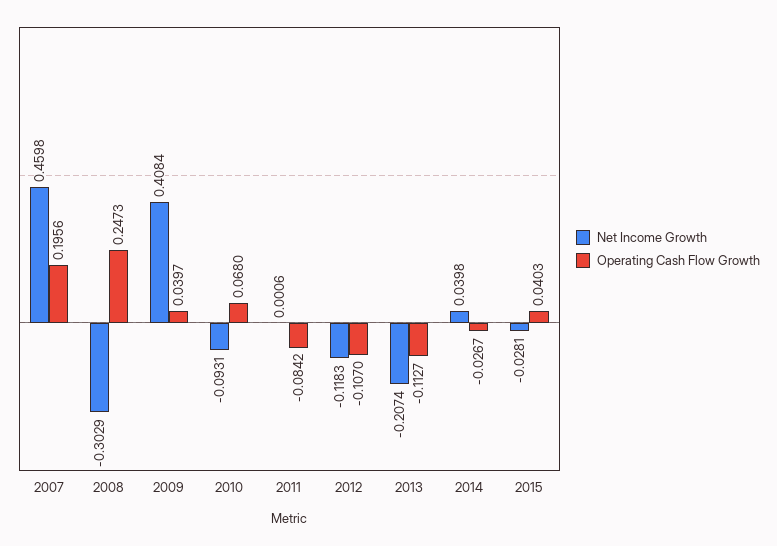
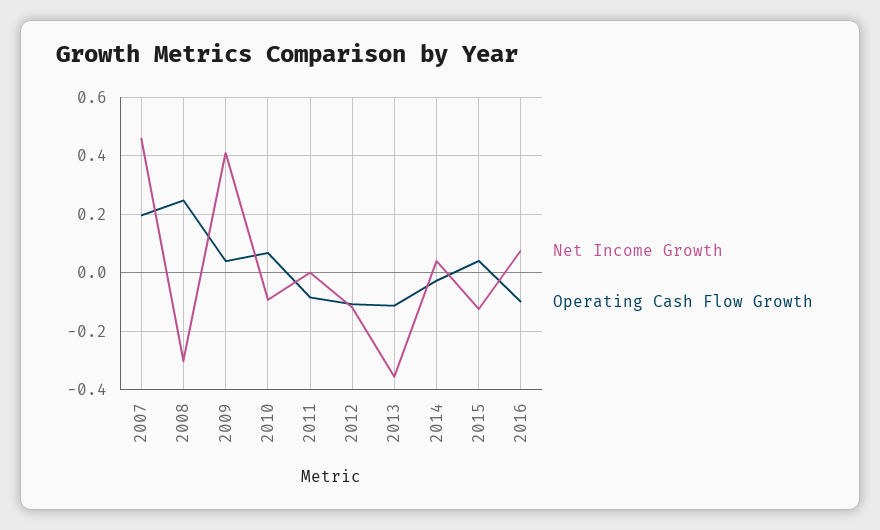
Net Income Growth, 2013: -0.2074 -> -0.35
Net Income Growth, 2015: -0.0281 -> -0.125
Net Income Growth, 2016: none -> 0.075
Operating Cash Flow Growth, 2016: none -> -0.1

